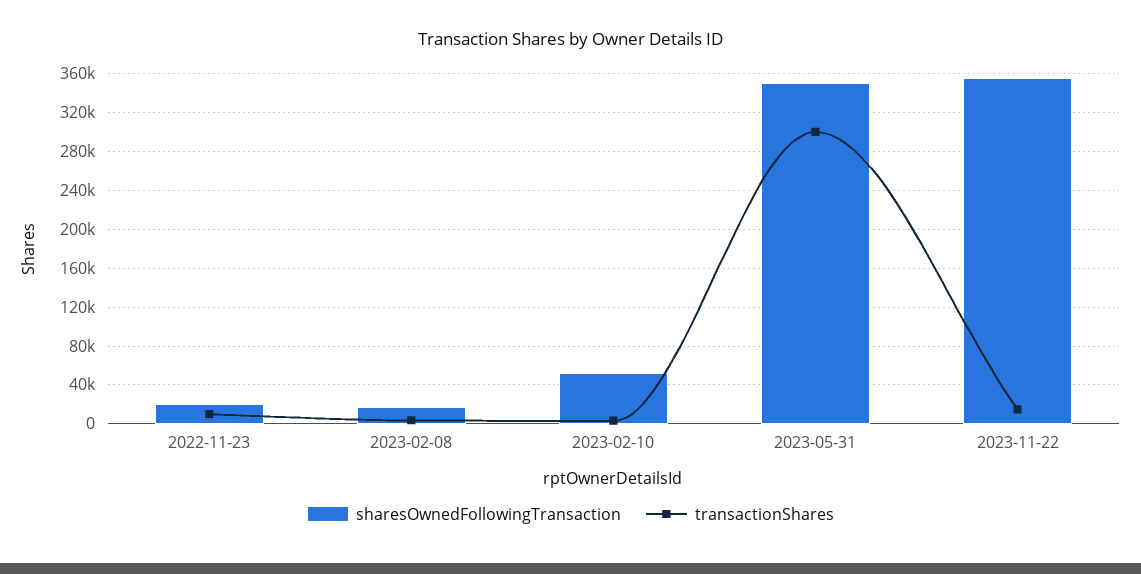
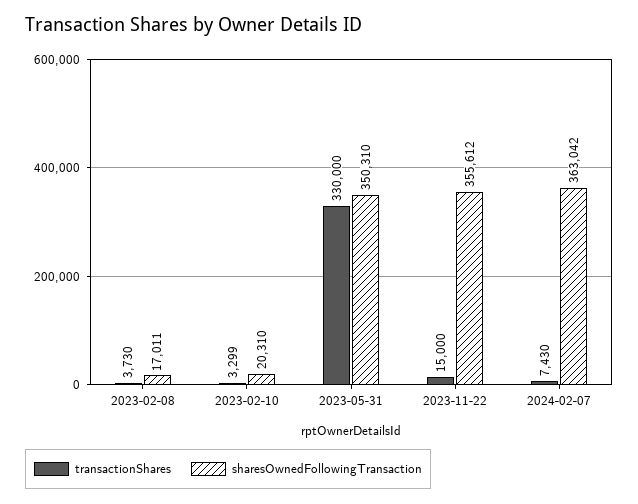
sharesOwnedFollowingTransaction, 2022-11-23: 20000 -> none
transactionShares, 2022-11-23: 10000 -> none
sharesOwnedFollowingTransaction, 2023-02-10: 50000 -> 20310
transactionShares, 2023-05-31: 300000 -> 330000
transactionShares, 2024-02-07: none -> 7430
sharesOwnedFollowingTransaction, 2024-02-07: none -> 363042

